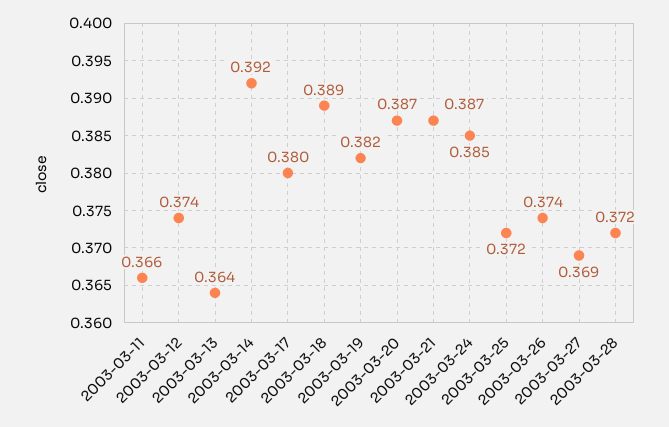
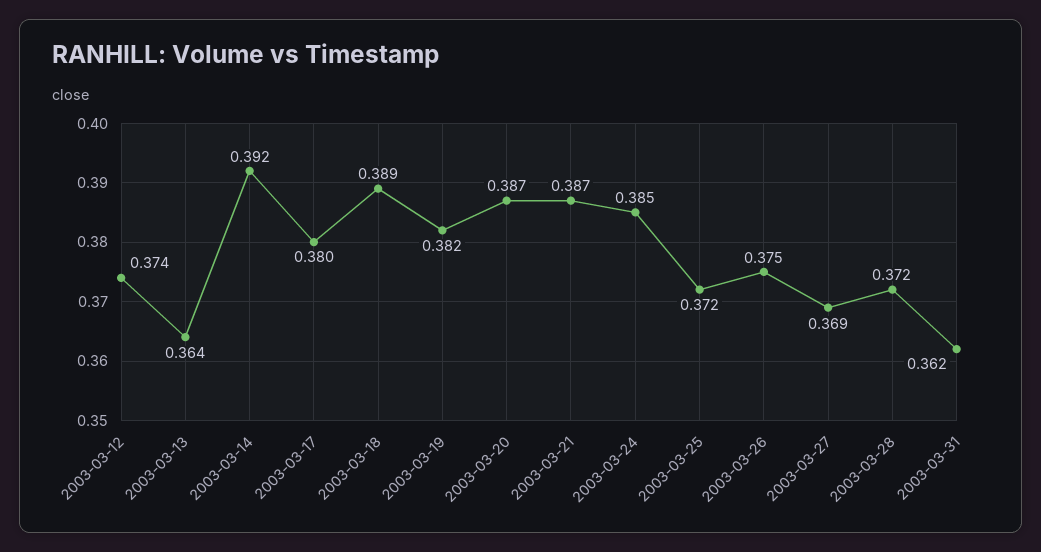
2003-03-11: 0.366 -> none
2003-03-26: 0.374 -> 0.375
2003-03-31: none -> 0.362

